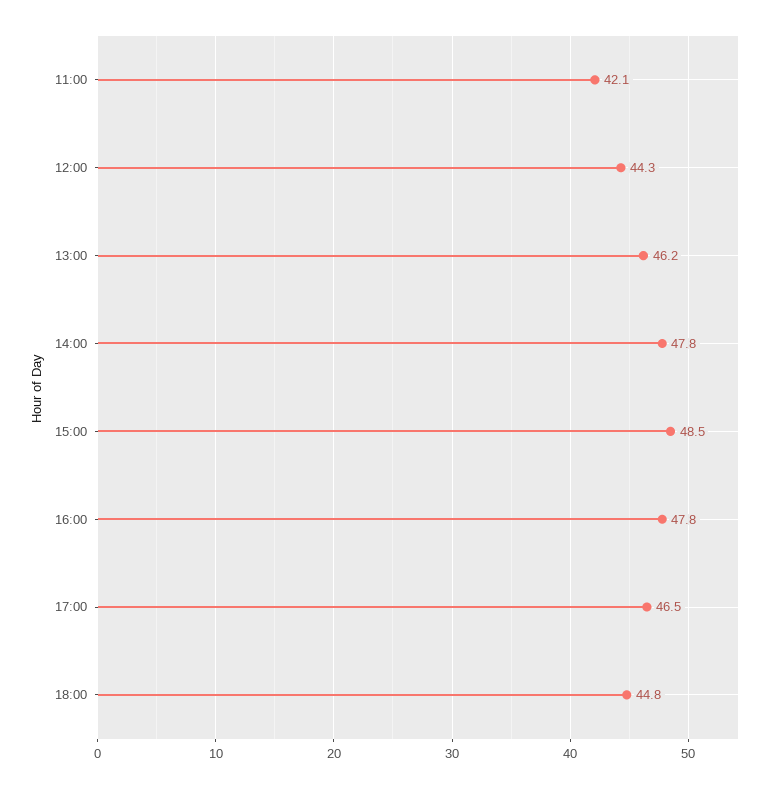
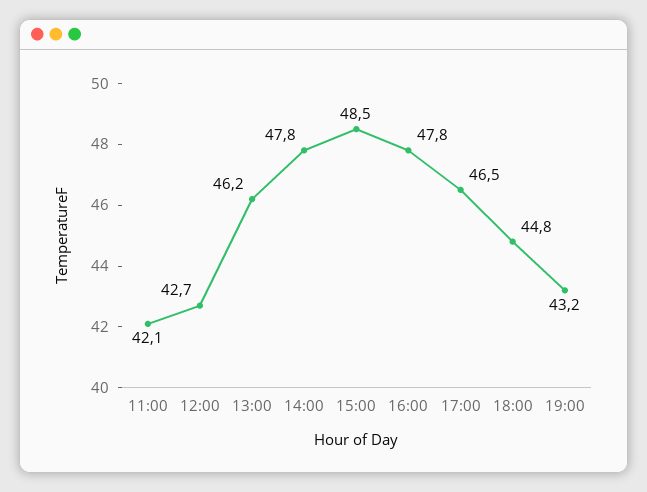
12:00: 44.3 -> 42.7
19:00: none -> 43.2

